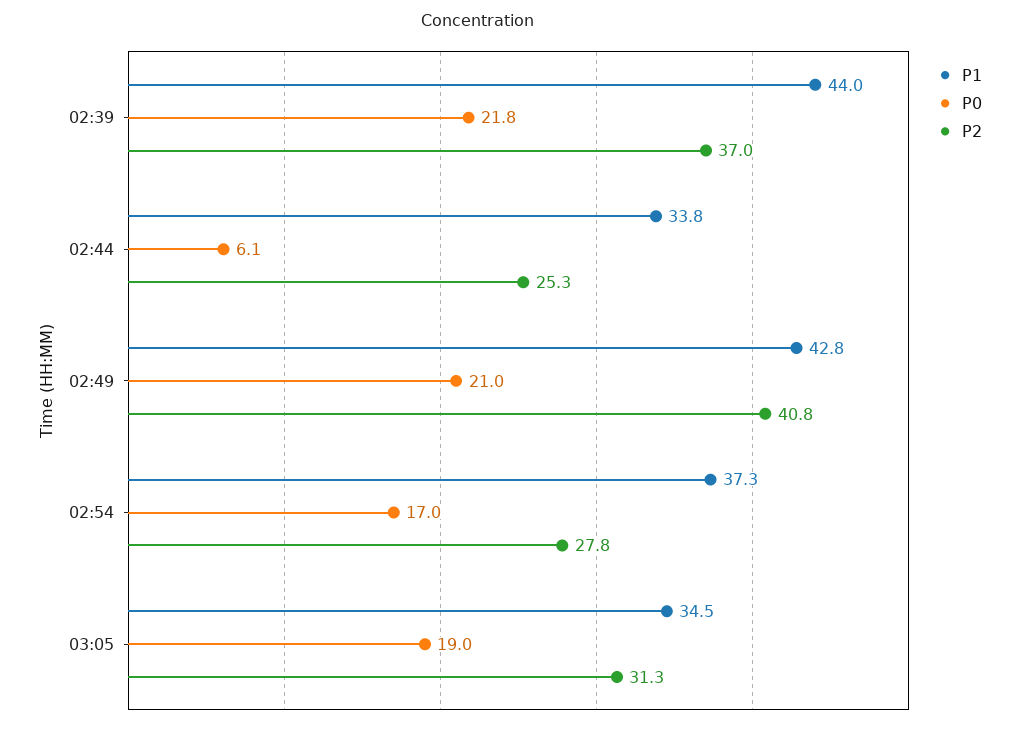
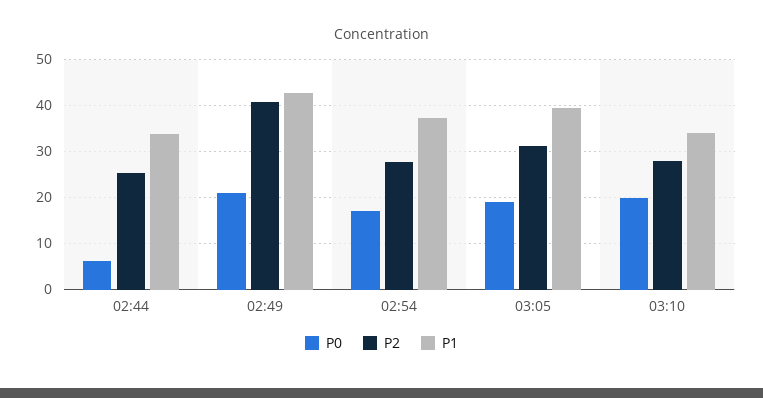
P1, 02:39: 44 -> none
P0, 02:39: 21.8 -> none
P2, 02:39: 37 -> none
P1, 03:05: 34.5 -> 40
P0, 03:10: none -> 20
P2, 03:10: none -> 28
P1, 03:10: none -> 34

